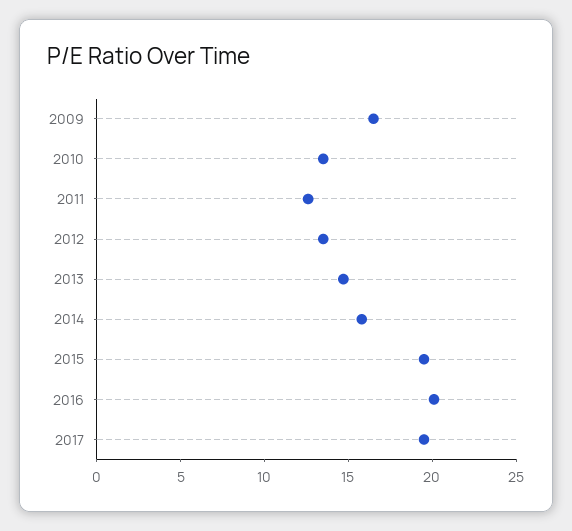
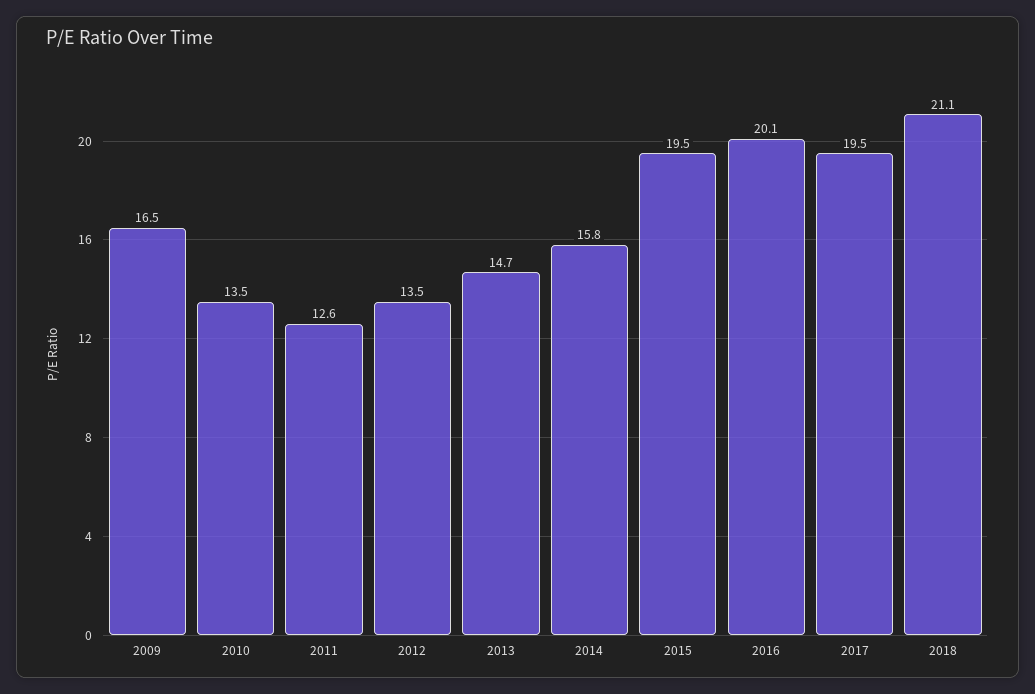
2018: none -> 21.1

